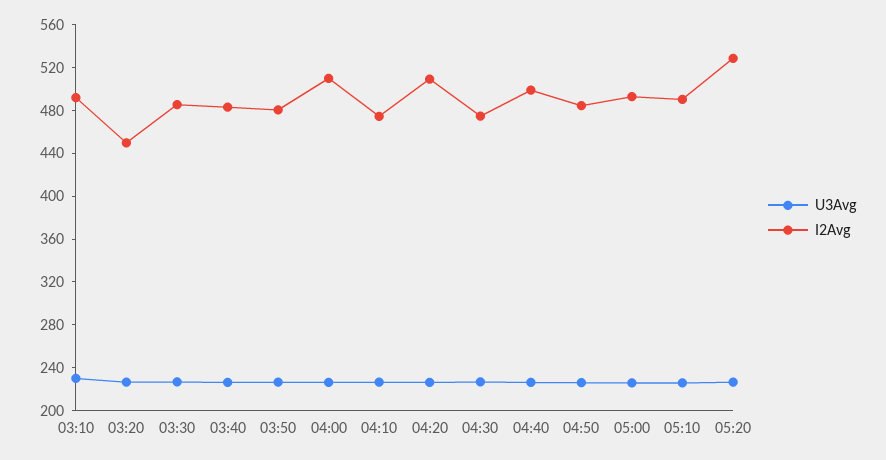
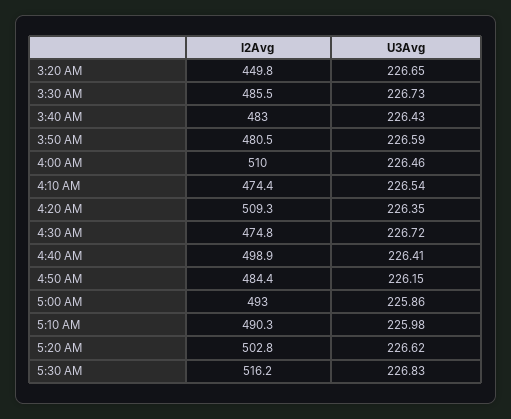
U3Avg, 03:10: 230 -> none
I2Avg, 03:10: 490 -> none
I2Avg, 05:20: 530 -> 502.8
I2Avg, 5:30 AM: none -> 516.2
U3Avg, 5:30 AM: none -> 226.83

